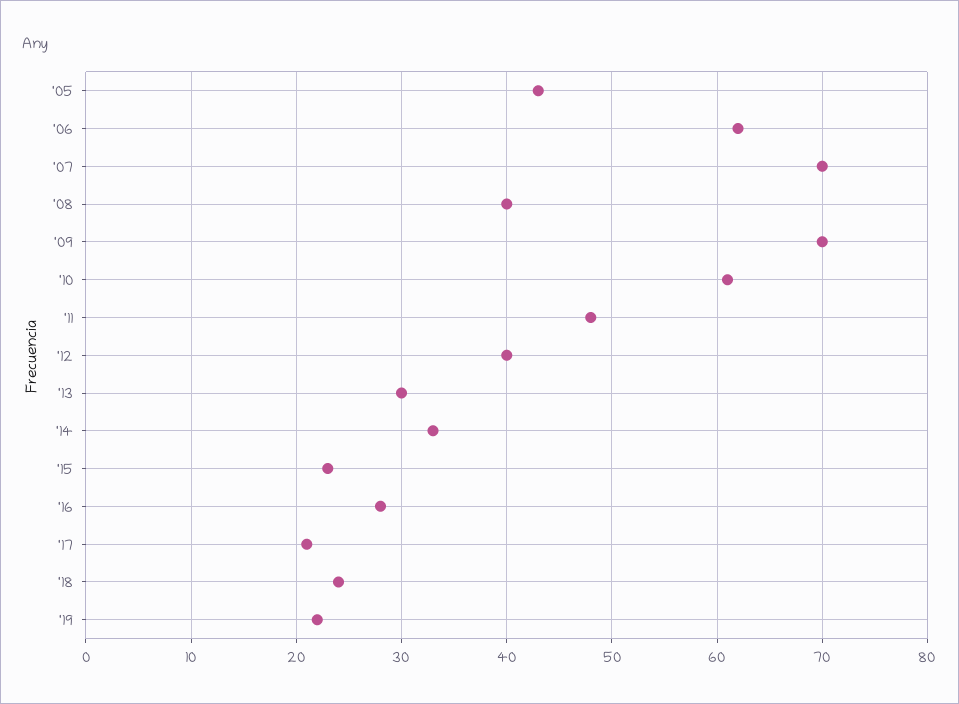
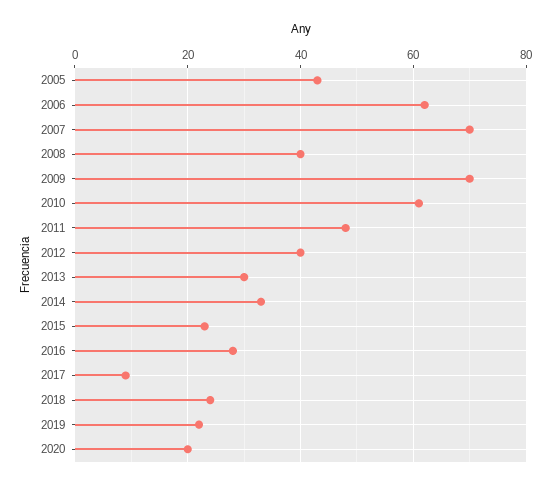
'17: 21 -> 10
2020: none -> 20

